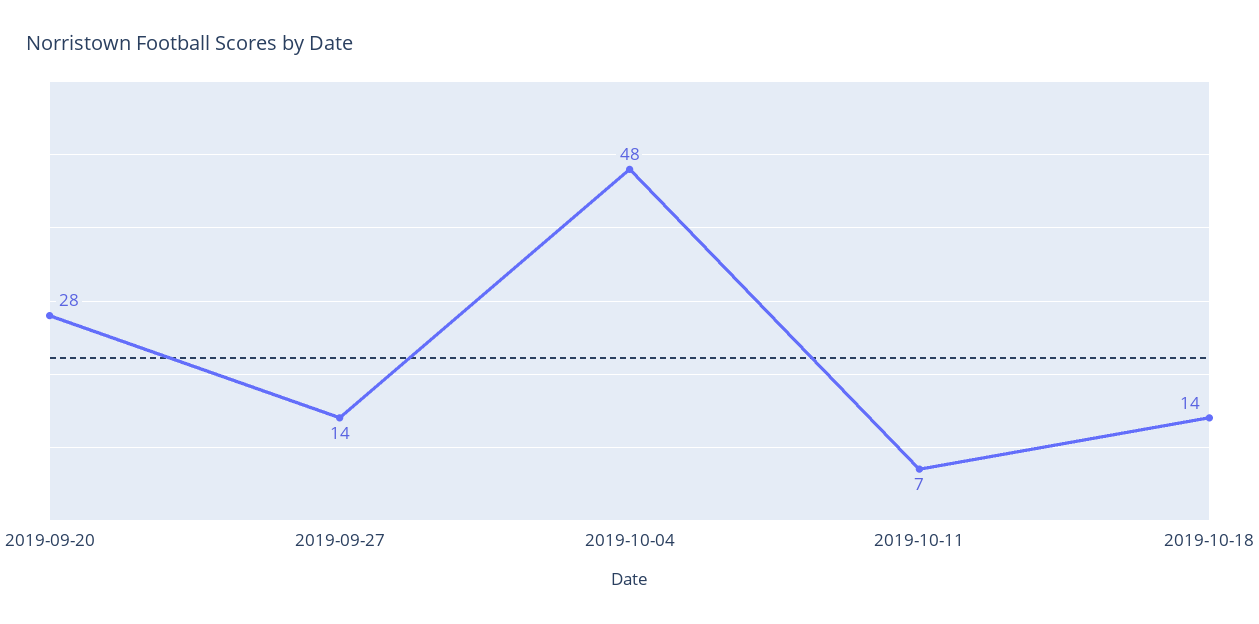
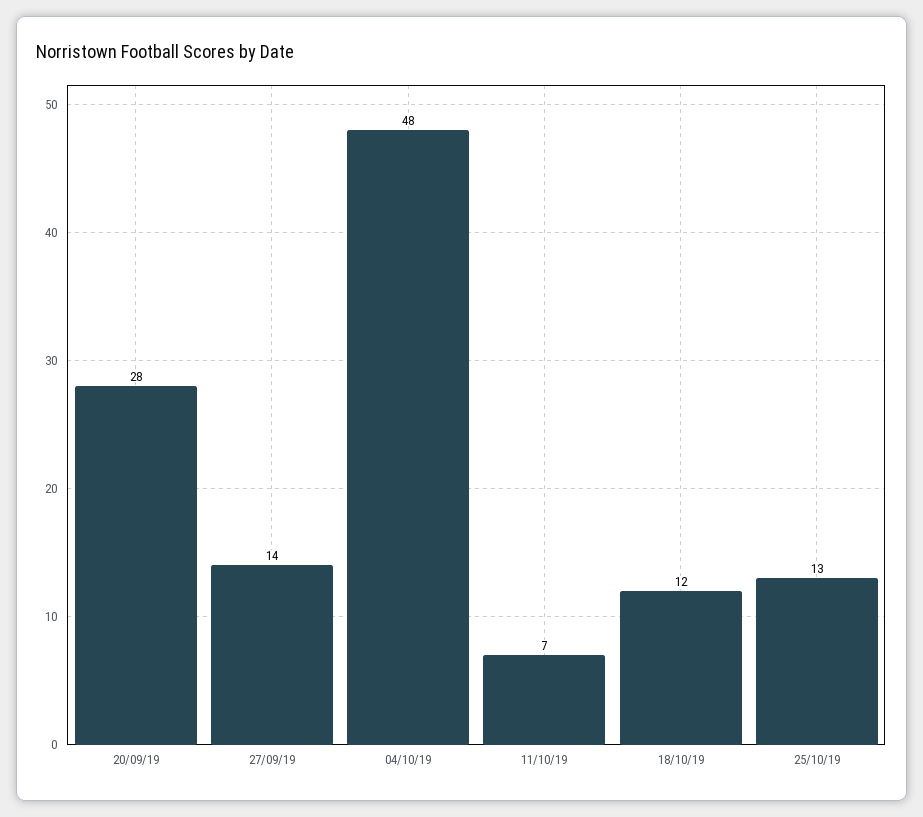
2019-10-18: 14 -> 12
25/10/19: none -> 13

